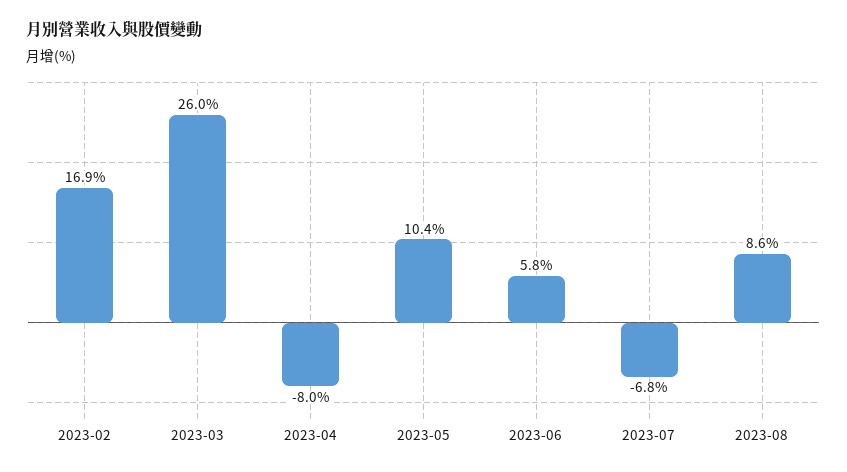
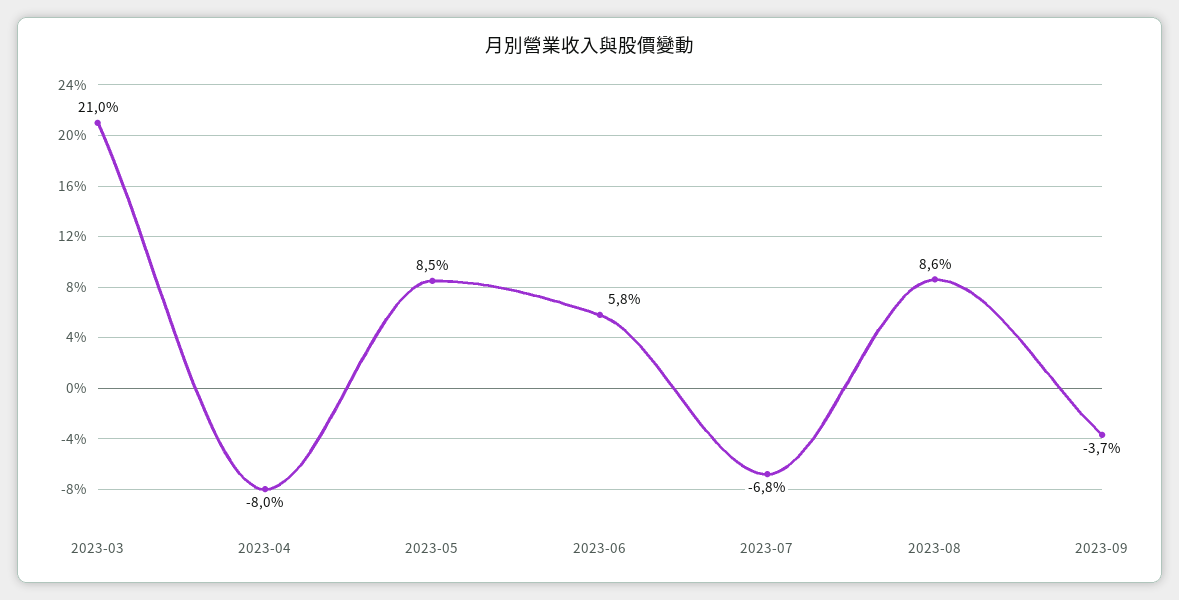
2023-02: 16.9 -> none
2023-03: 26 -> 21
2023-05: 10.4 -> 8.5
2023-09: none -> -3.7

